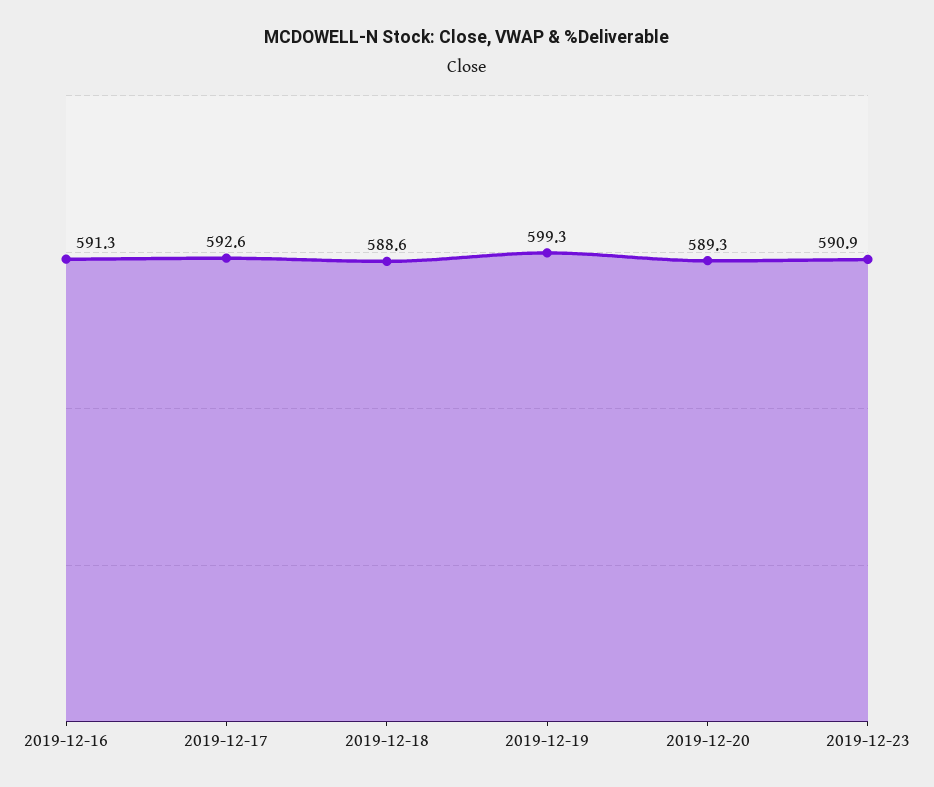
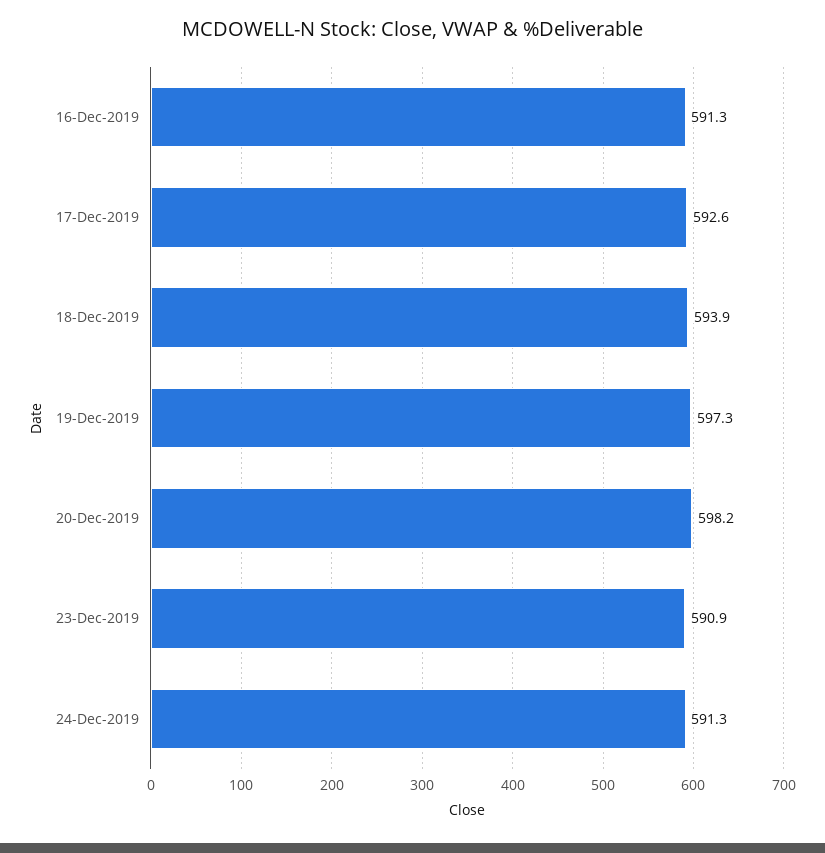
2019-12-18: 588.6 -> 593.9
2019-12-19: 599.3 -> 597.3
2019-12-20: 589.3 -> 598.2
24-Dec-2019: none -> 591.3

